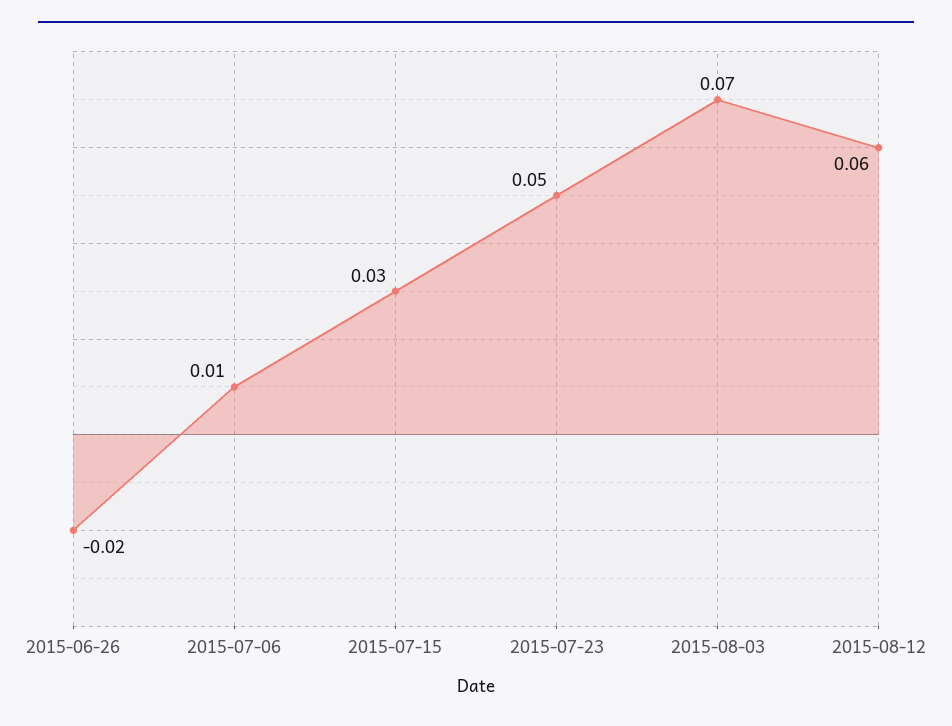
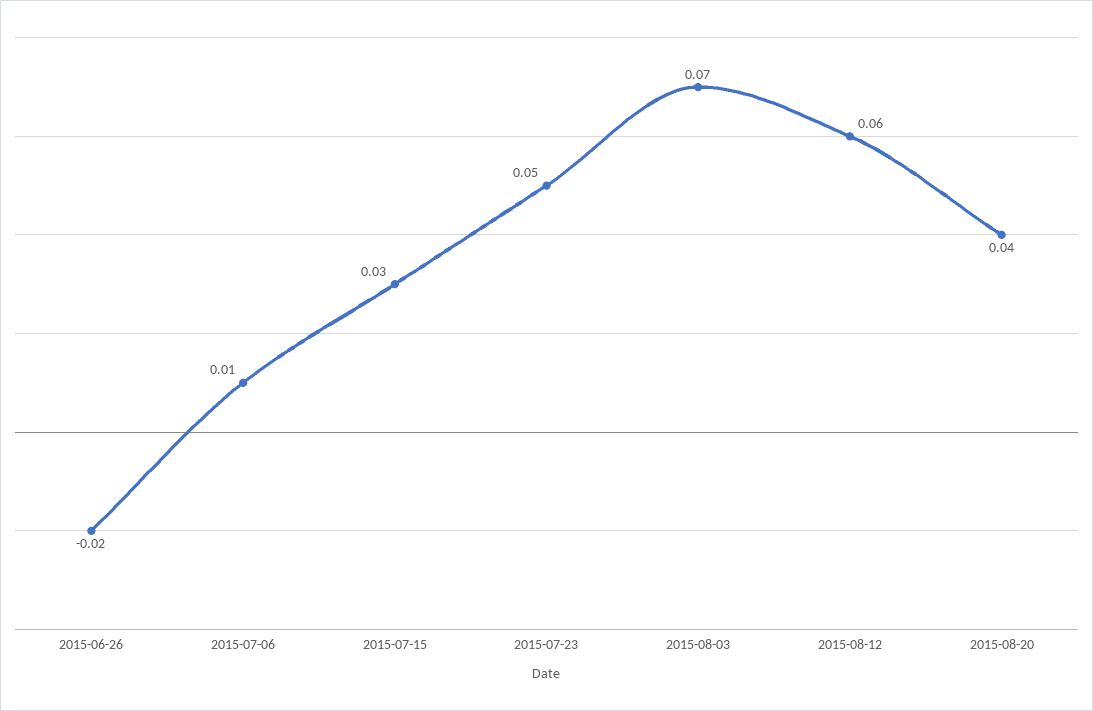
2015-08-20: none -> 0.04

